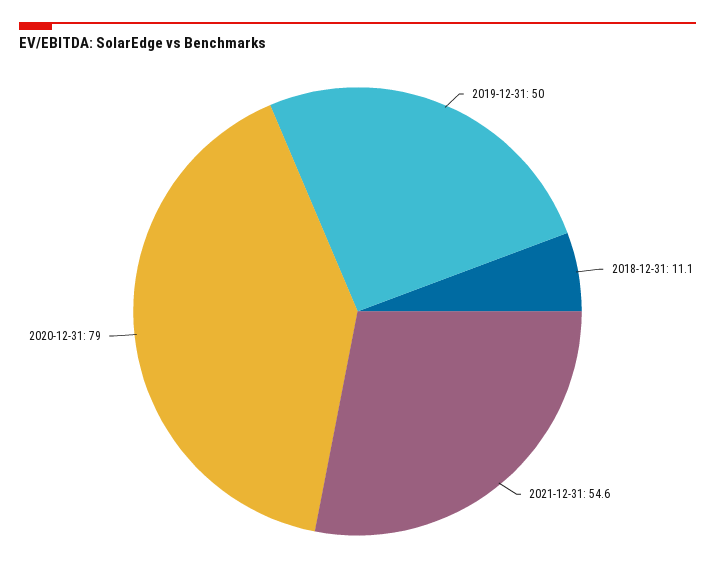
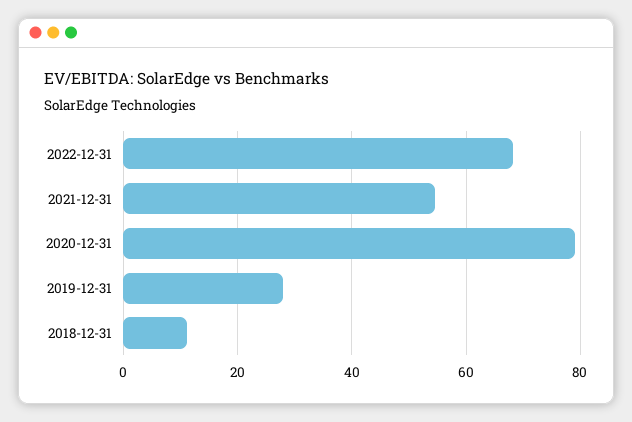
2019-12-31: 50 -> 28
2022-12-31: none -> 68

